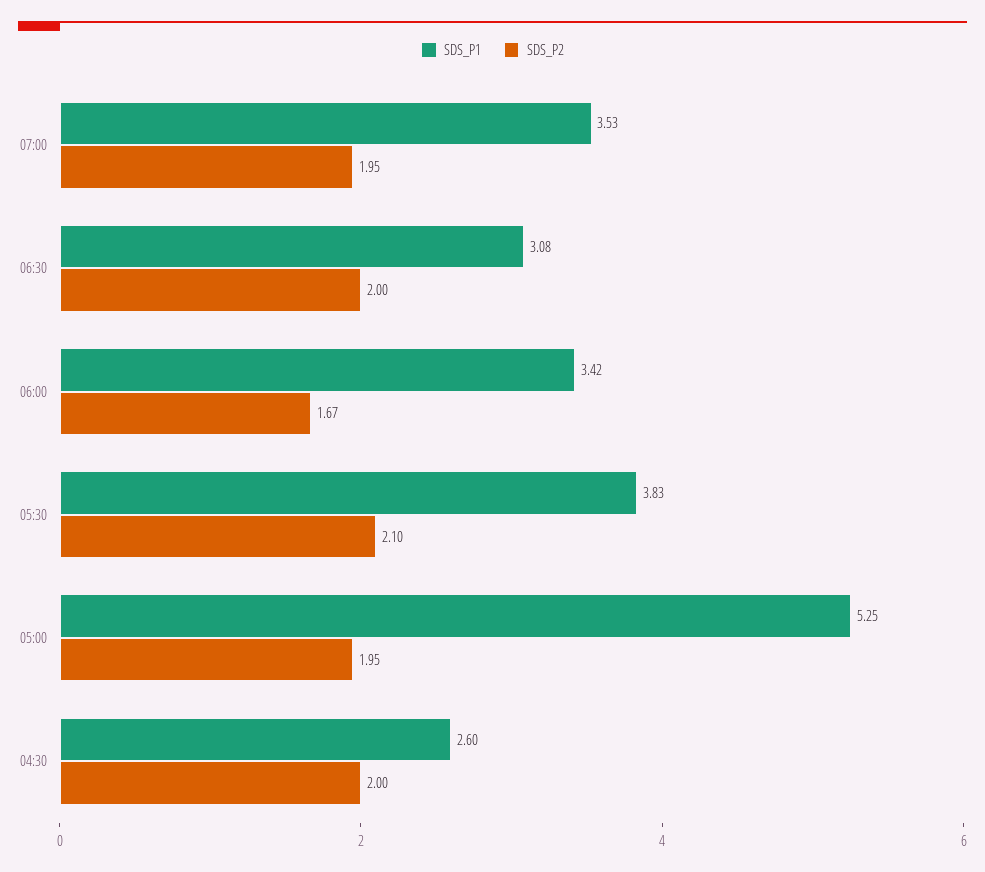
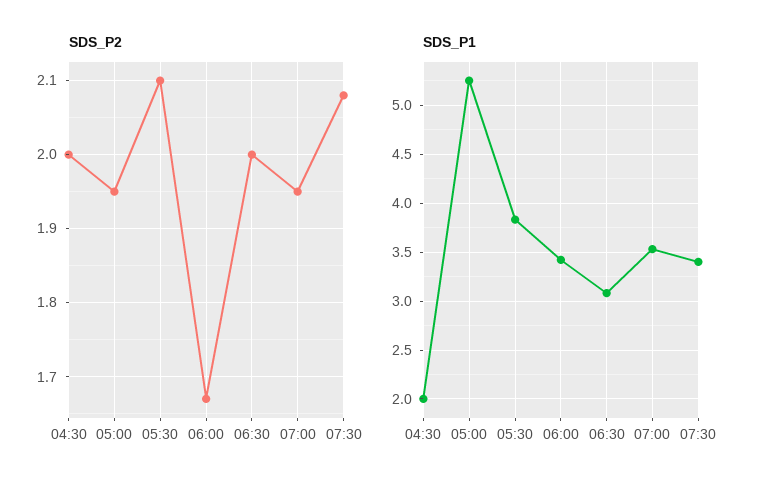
SDS_P1, 04:30: 2.6 -> 2
SDS_P2, 07:30: none -> 2.08
SDS_P1, 07:30: none -> 3.4

